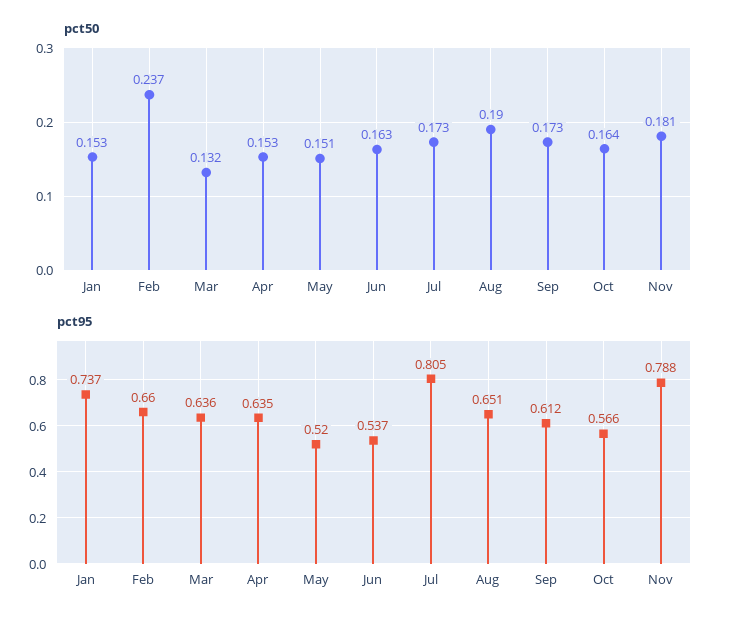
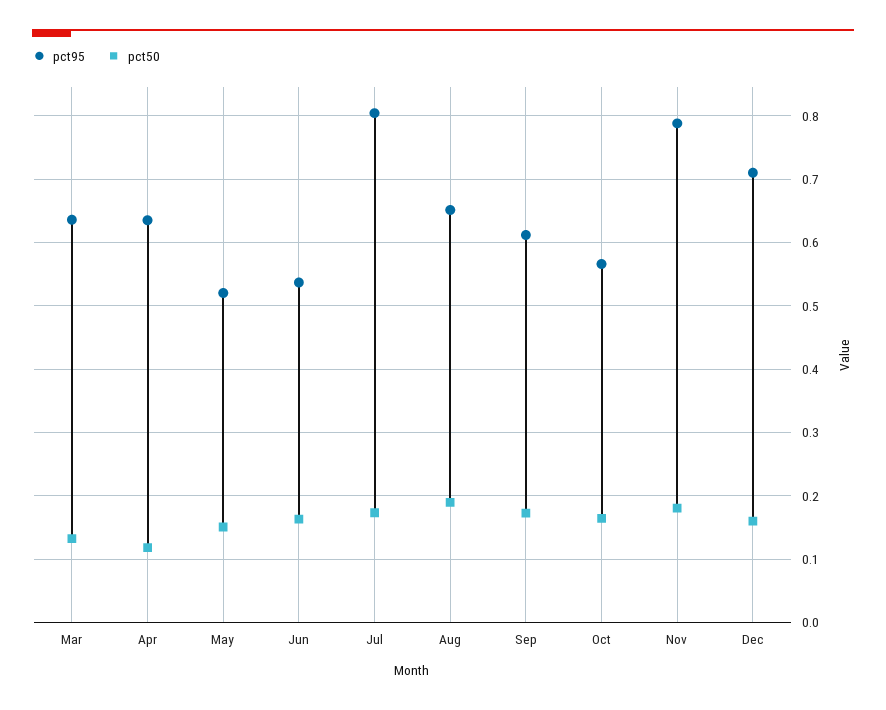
pct50, Jan: 0.153 -> none
pct50, Feb: 0.237 -> none
pct50, Apr: 0.153 -> 0.12
pct95, Jan: 0.737 -> none
pct95, Feb: 0.66 -> none
pct95, Dec: none -> 0.71
pct50, Dec: none -> 0.16

